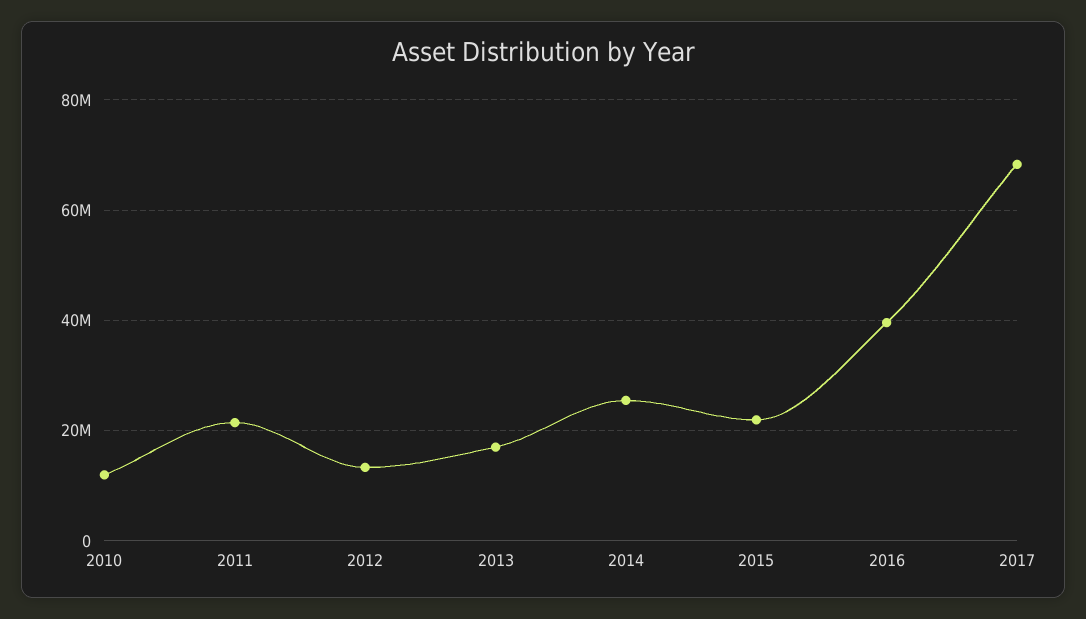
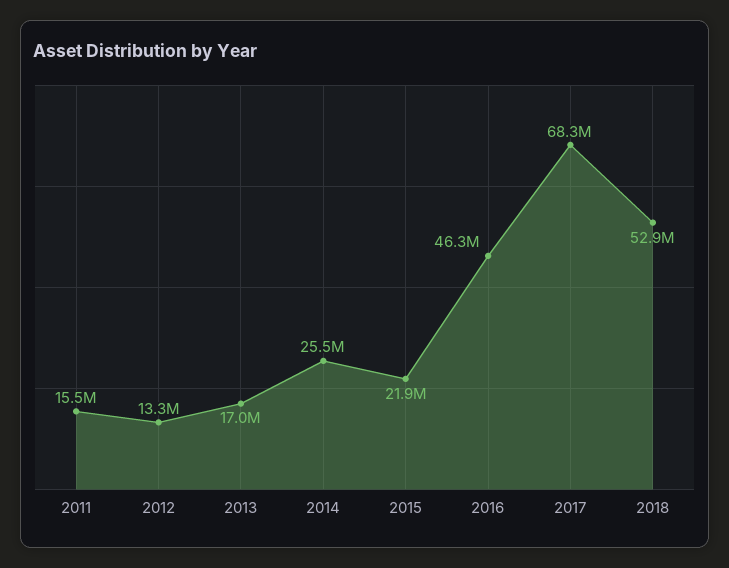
2010: 12000000 -> none
2011: 22000000 -> 15500000
2016: 40000000 -> 46300000
2018: none -> 52900000

